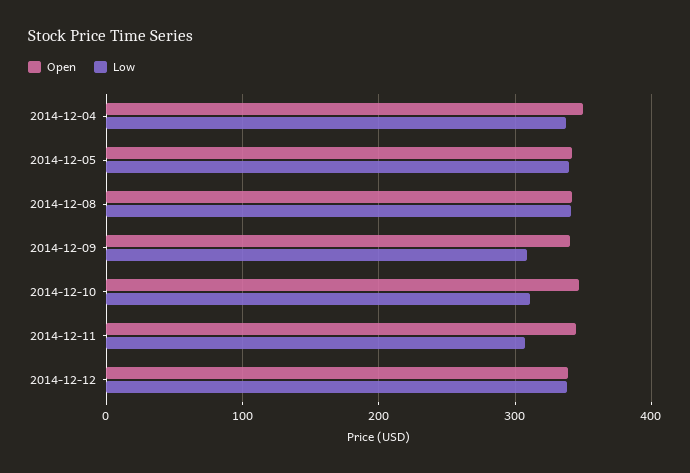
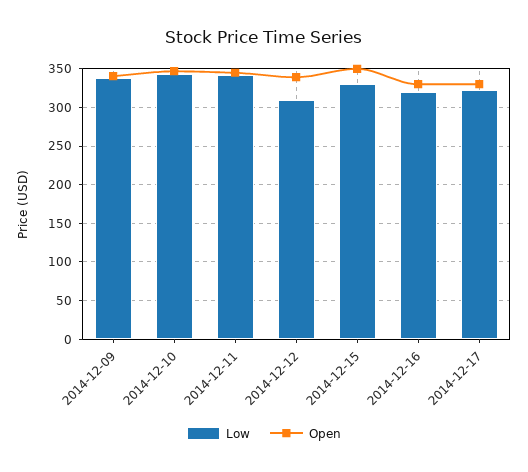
Open, 2014-12-04: 350 -> none
Low, 2014-12-04: 340 -> none
Open, 2014-12-05: 340 -> none
Low, 2014-12-05: 340 -> none
Open, 2014-12-08: 340 -> none
Low, 2014-12-08: 340 -> none
Low, 2014-12-09: 310 -> 340
Low, 2014-12-10: 310 -> 340
Low, 2014-12-11: 310 -> 340
Low, 2014-12-12: 340 -> 310
Low, 2014-12-15: none -> 330
Open, 2014-12-15: none -> 350
Low, 2014-12-16: none -> 320
Open, 2014-12-16: none -> 330
Low, 2014-12-17: none -> 320
Open, 2014-12-17: none -> 330

